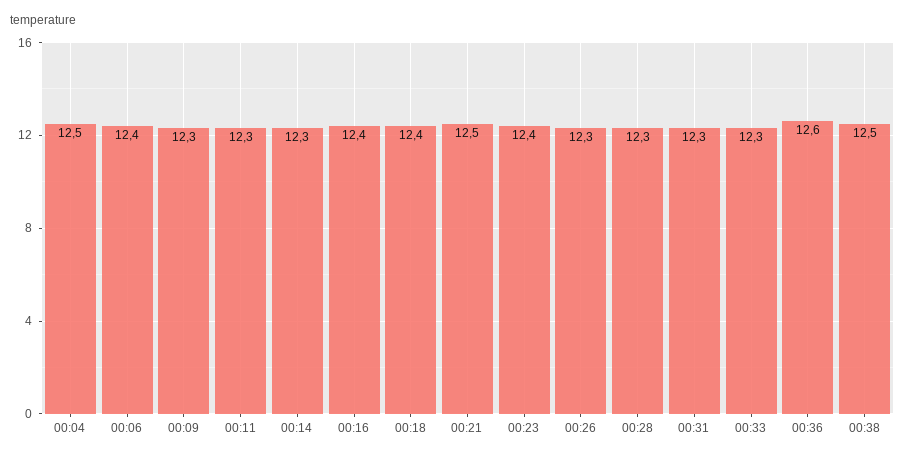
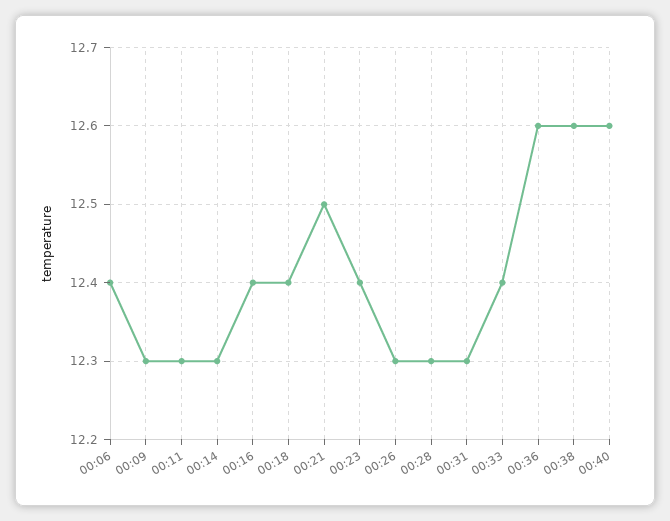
00:04: 12.5 -> none
00:33: 12.3 -> 12.4
00:38: 12.5 -> 12.6
00:40: none -> 12.6

